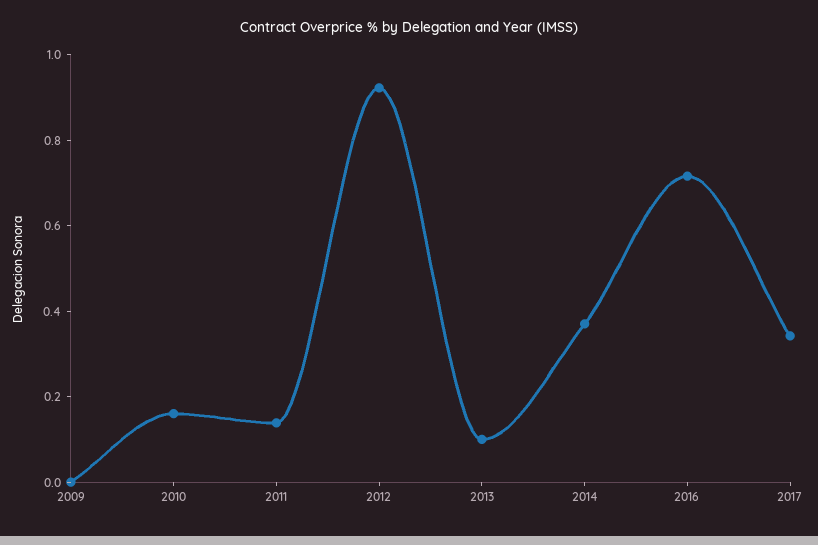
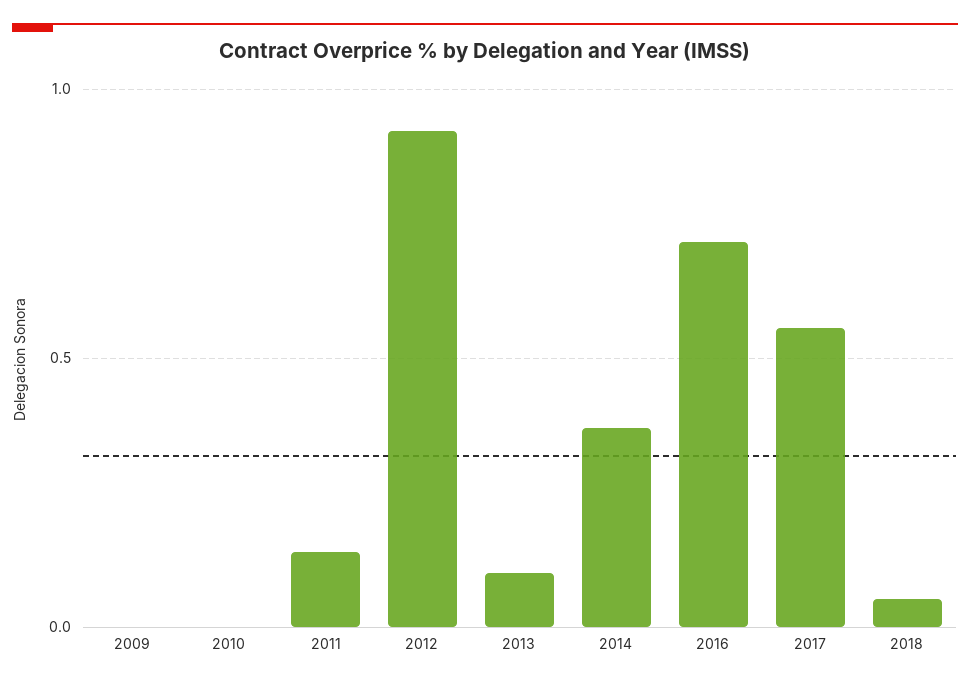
2010: 0.15 -> 0
2017: 0.35 -> 0.55
2018: none -> 0.05

